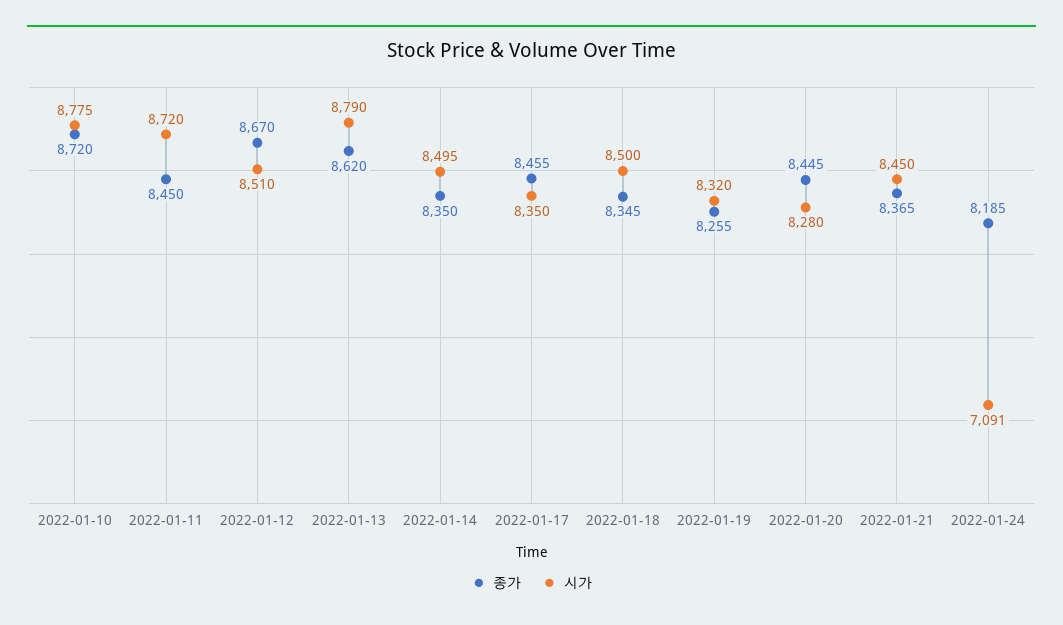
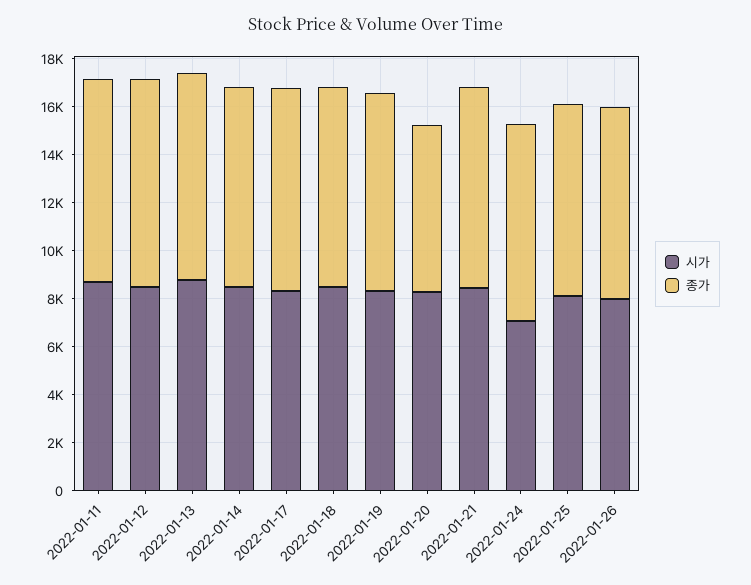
종가, 2022-01-10: 8720 -> none
시가, 2022-01-10: 8775 -> none
종가, 2022-01-20: 8445 -> 7000
시가, 2022-01-25: none -> 8000
종가, 2022-01-25: none -> 8000
시가, 2022-01-26: none -> 8000
종가, 2022-01-26: none -> 8000

